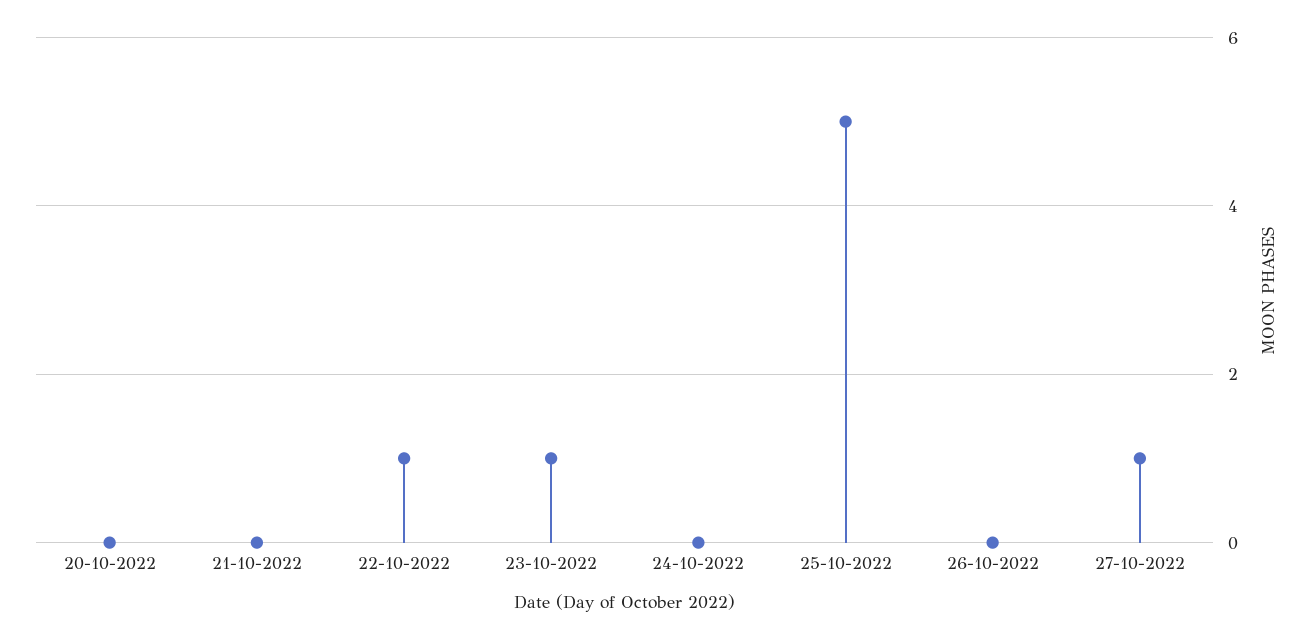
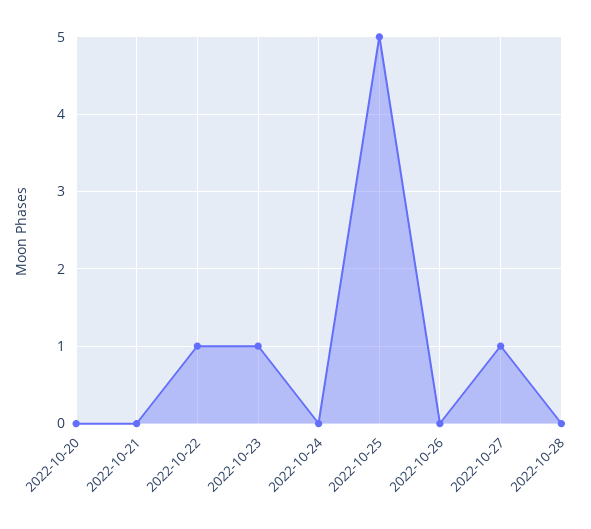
2022-10-28: none -> 0

